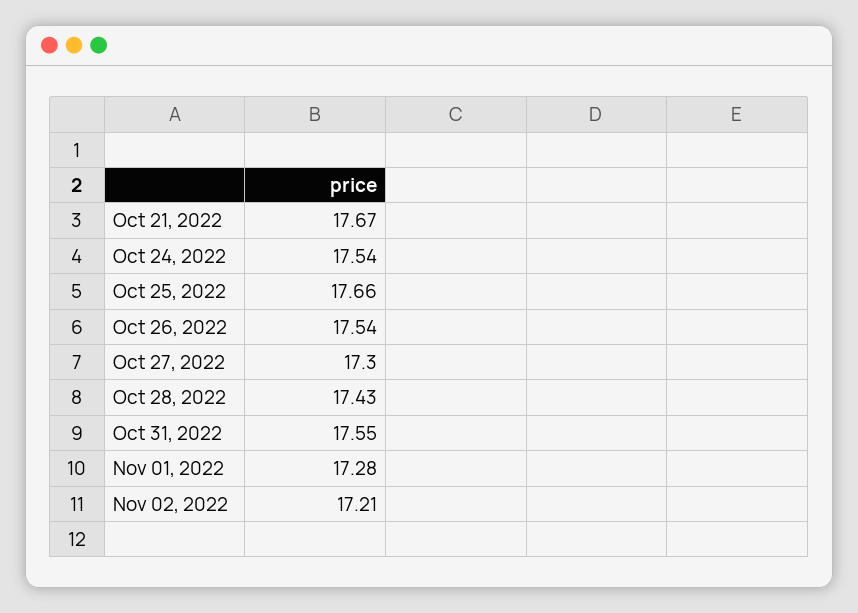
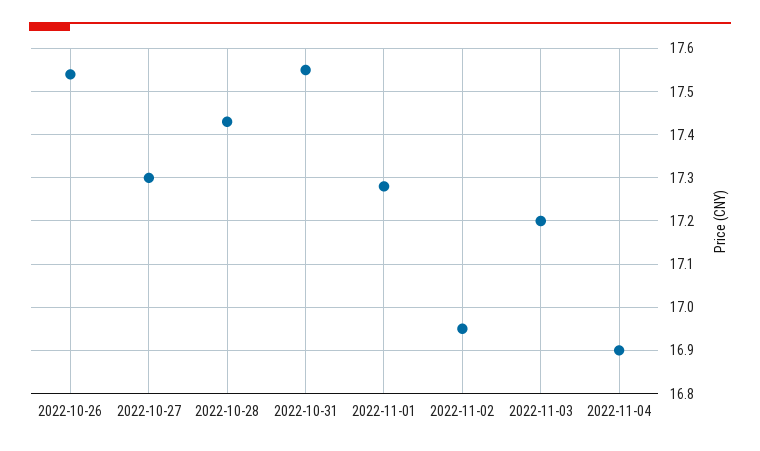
Oct 21, 2022: 17.67 -> none
Oct 24, 2022: 17.54 -> none
Oct 25, 2022: 17.66 -> none
Nov 02, 2022: 17.21 -> 16.95
2022-11-03: none -> 17.2
2022-11-04: none -> 16.9

